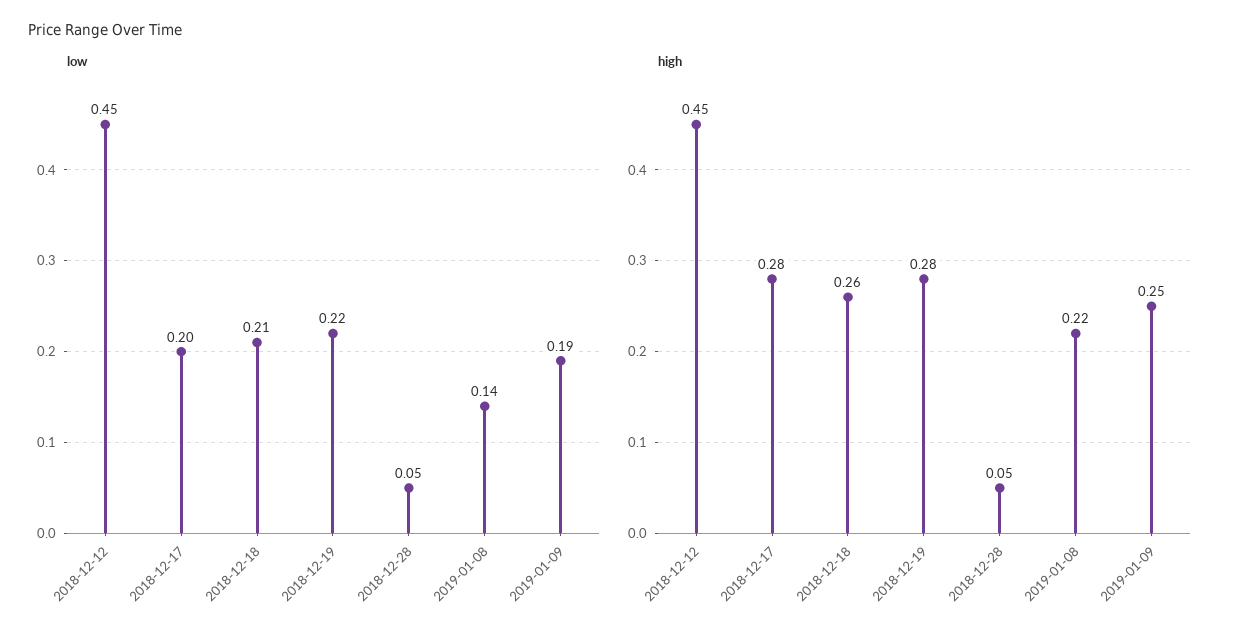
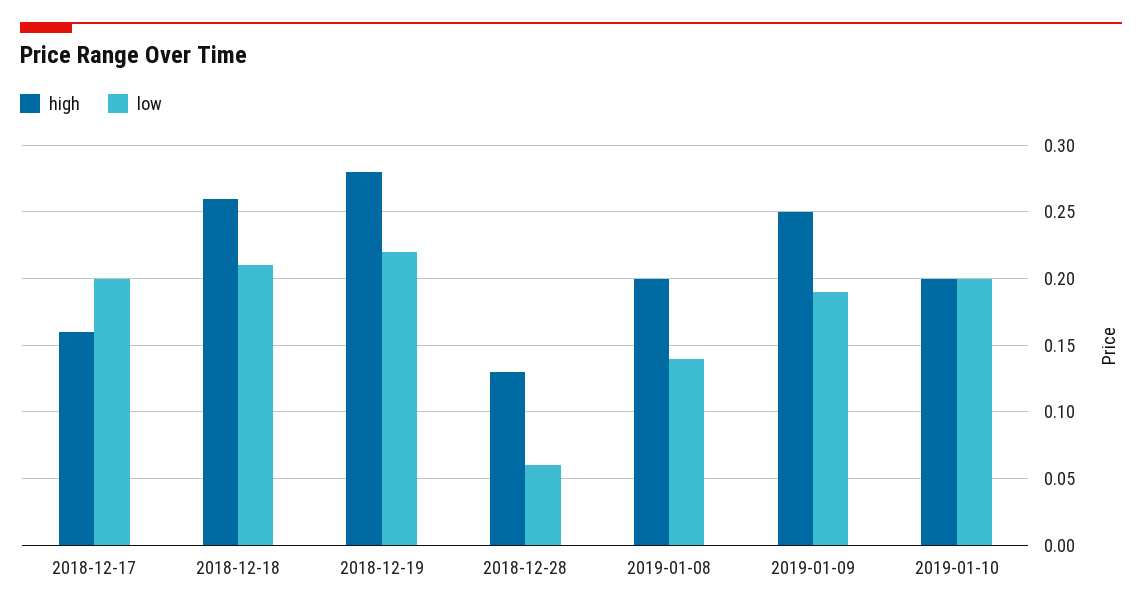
low, 2018-12-12: 0.45 -> none
low, 2018-12-28: 0.05 -> 0.06
high, 2018-12-12: 0.45 -> none
high, 2018-12-17: 0.28 -> 0.16
high, 2018-12-28: 0.05 -> 0.13
high, 2019-01-08: 0.22 -> 0.2
high, 2019-01-10: none -> 0.2
low, 2019-01-10: none -> 0.2

